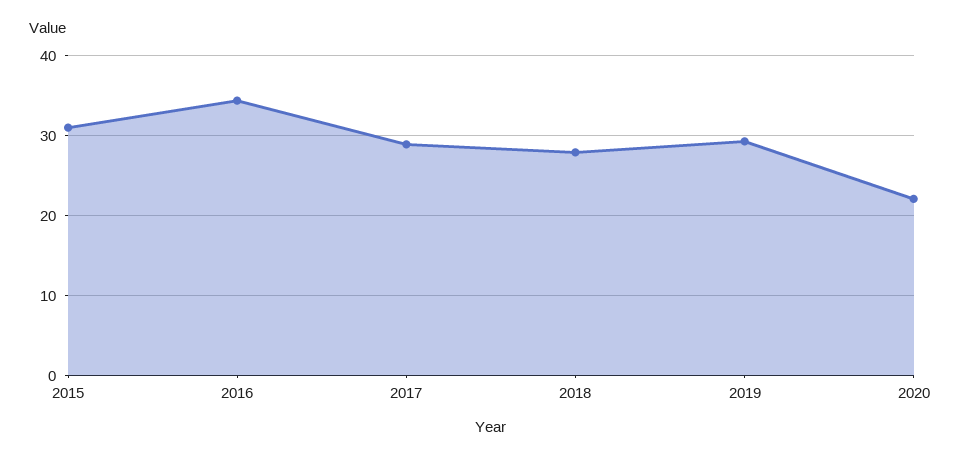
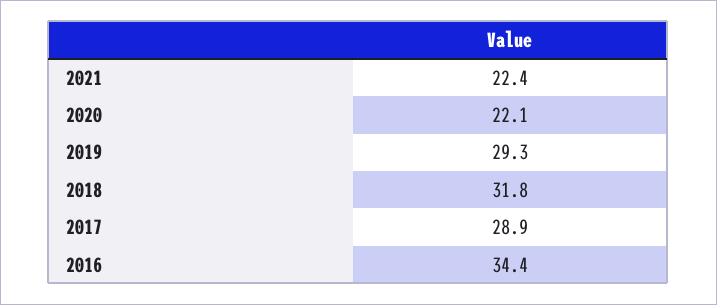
2015: 31 -> none
2018: 28 -> 31.8
2021: none -> 22.4

